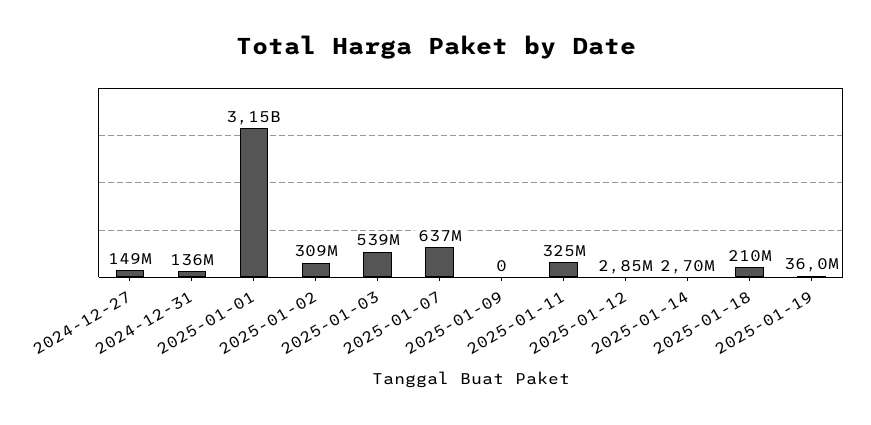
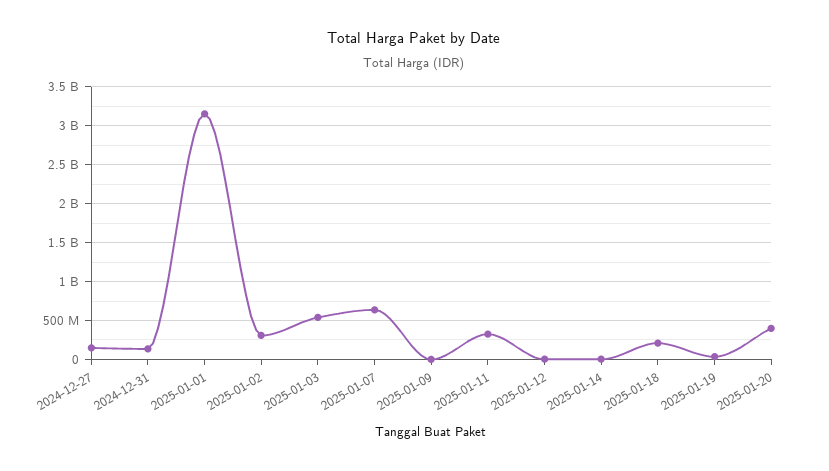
2025-01-20: none -> 400000000

